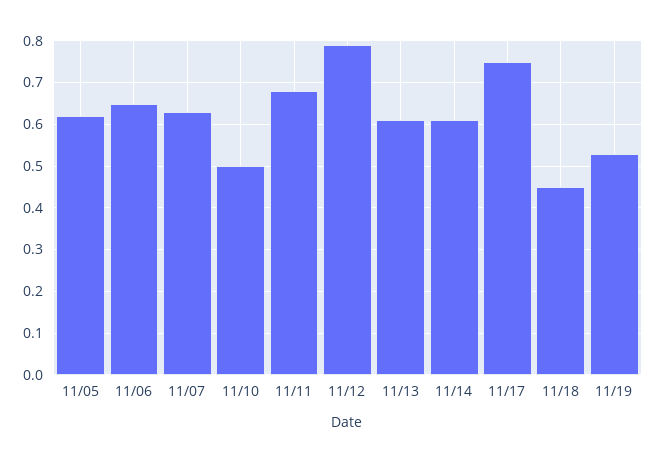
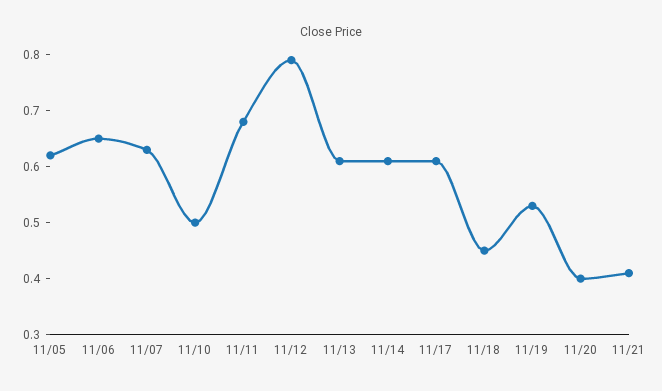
11/17: 0.75 -> 0.6
11/20: none -> 0.4
11/21: none -> 0.4

